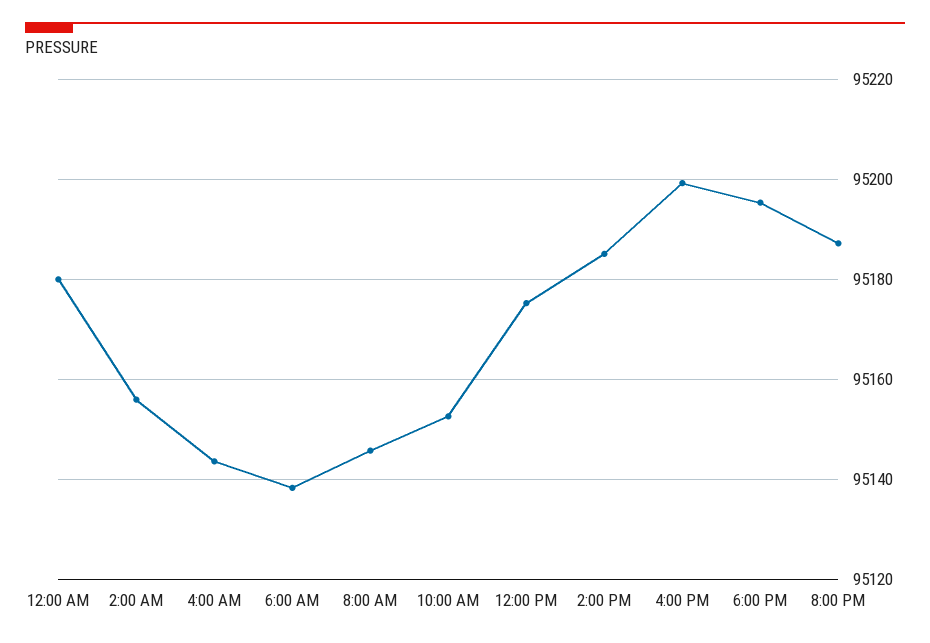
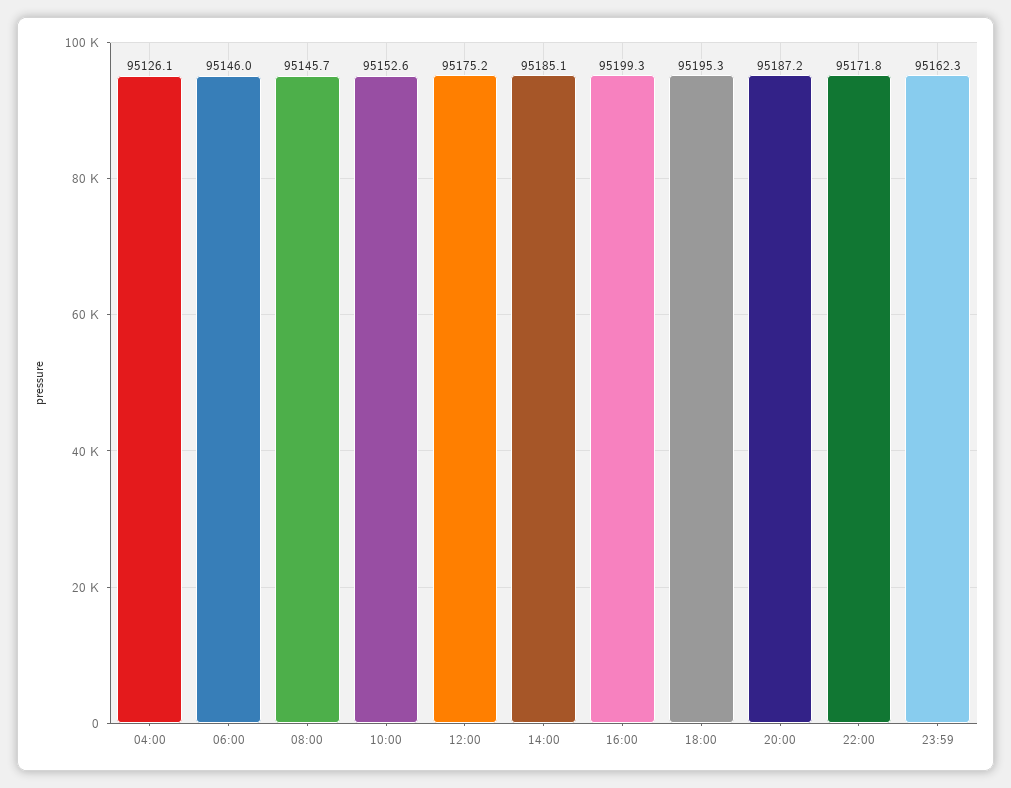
12:00 AM: 95180 -> none
2:00 AM: 95156 -> none
4:00 AM: 95144 -> 95126.1
6:00 AM: 95138 -> 95146
22:00: none -> 95171.8
23:59: none -> 95162.3

